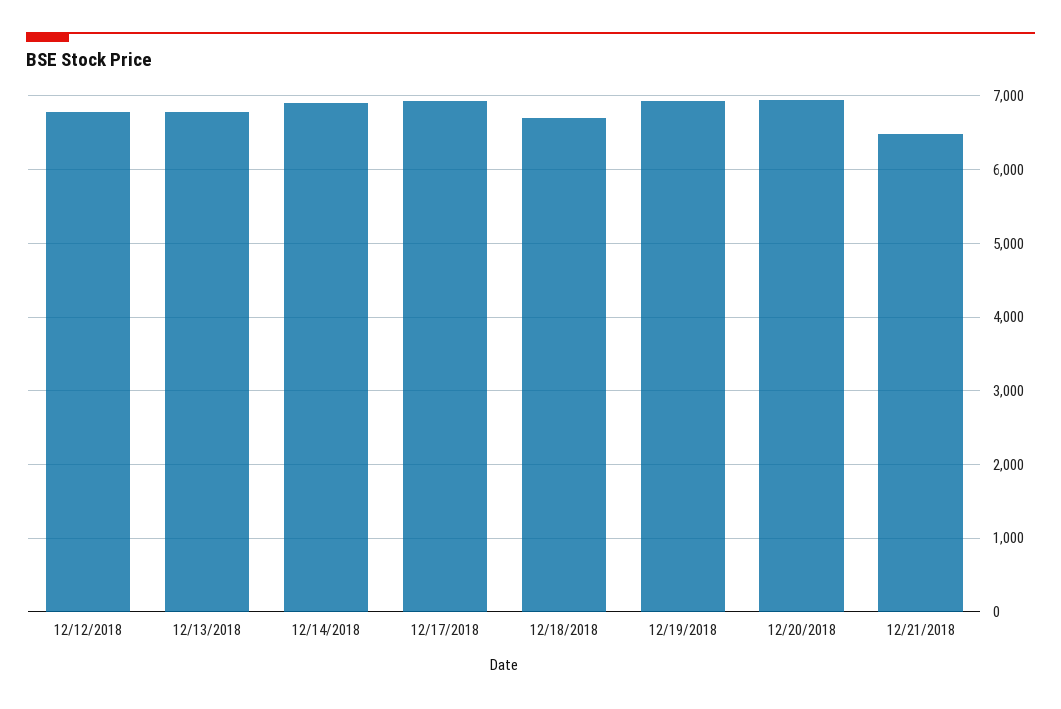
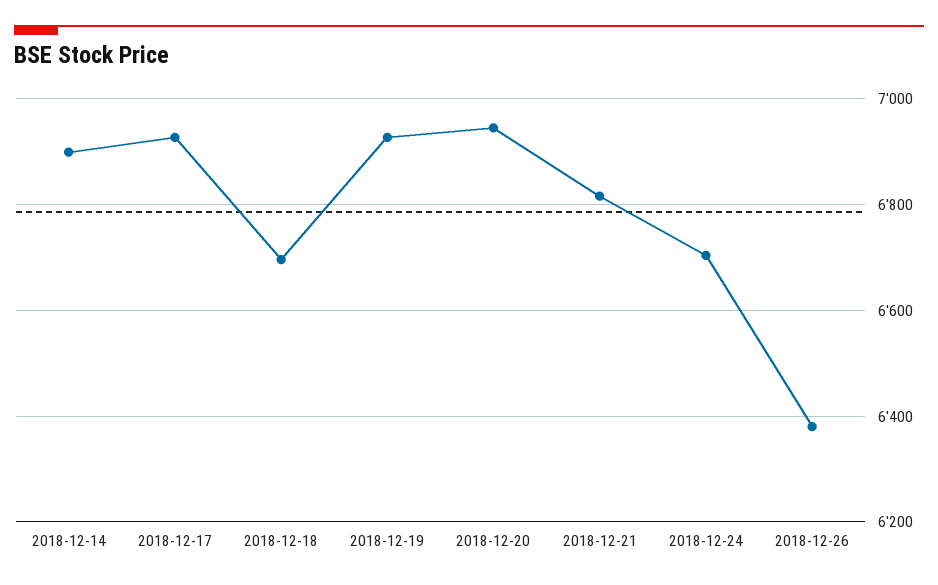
12/12/2018: 6800 -> none
12/13/2018: 6800 -> none
12/21/2018: 6500 -> 6820
2018-12-24: none -> 6700
2018-12-26: none -> 6380

